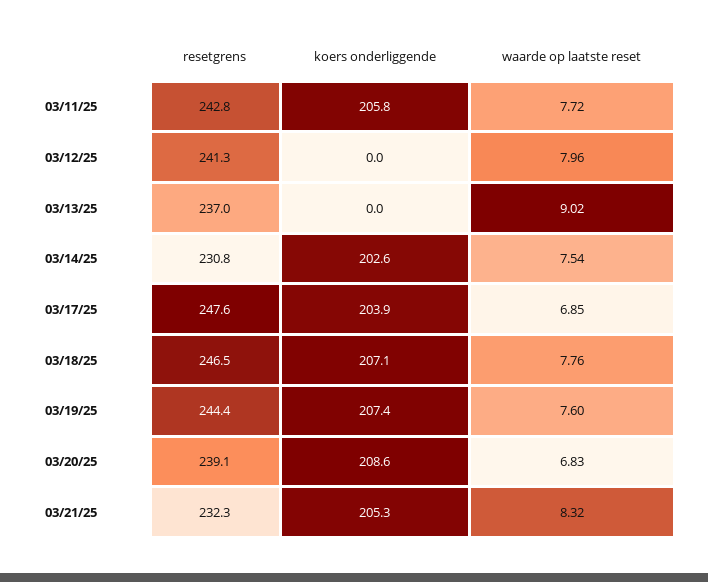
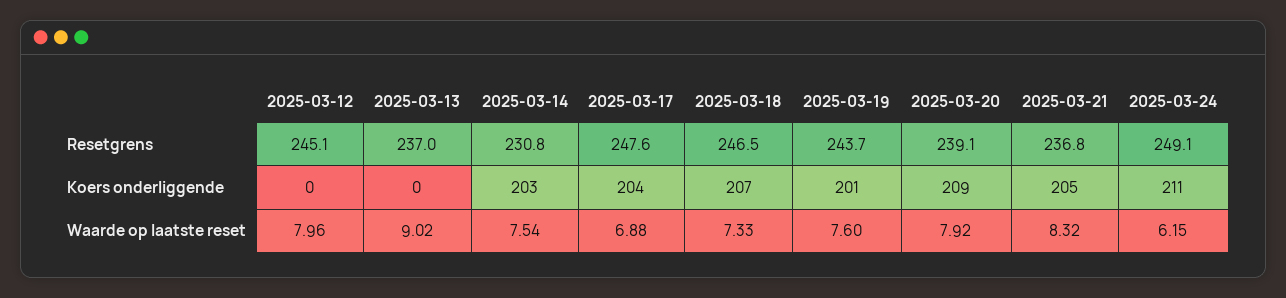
resetgrens, 03/11/25: 242.8 -> none
koers onderliggende, 03/11/25: 205.8 -> none
waarde op laatste reset, 03/11/25: 7.72 -> none
resetgrens, 03/12/25: 241.3 -> 245.1
waarde op laatste reset, 03/17/25: 6.85 -> 6.88
waarde op laatste reset, 03/18/25: 7.76 -> 7.33
resetgrens, 03/19/25: 244.4 -> 243.7
koers onderliggende, 03/19/25: 207.4 -> 201
waarde op laatste reset, 03/20/25: 6.83 -> 7.92
resetgrens, 03/21/25: 232.3 -> 236.8
resetgrens, 2025-03-24: none -> 249.1
koers onderliggende, 2025-03-24: none -> 211
waarde op laatste reset, 2025-03-24: none -> 6.15

